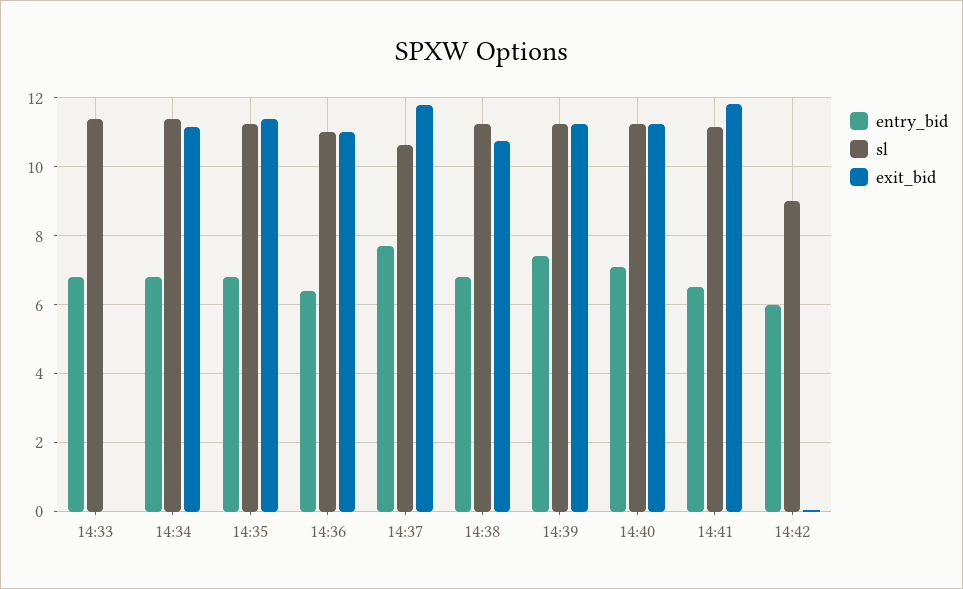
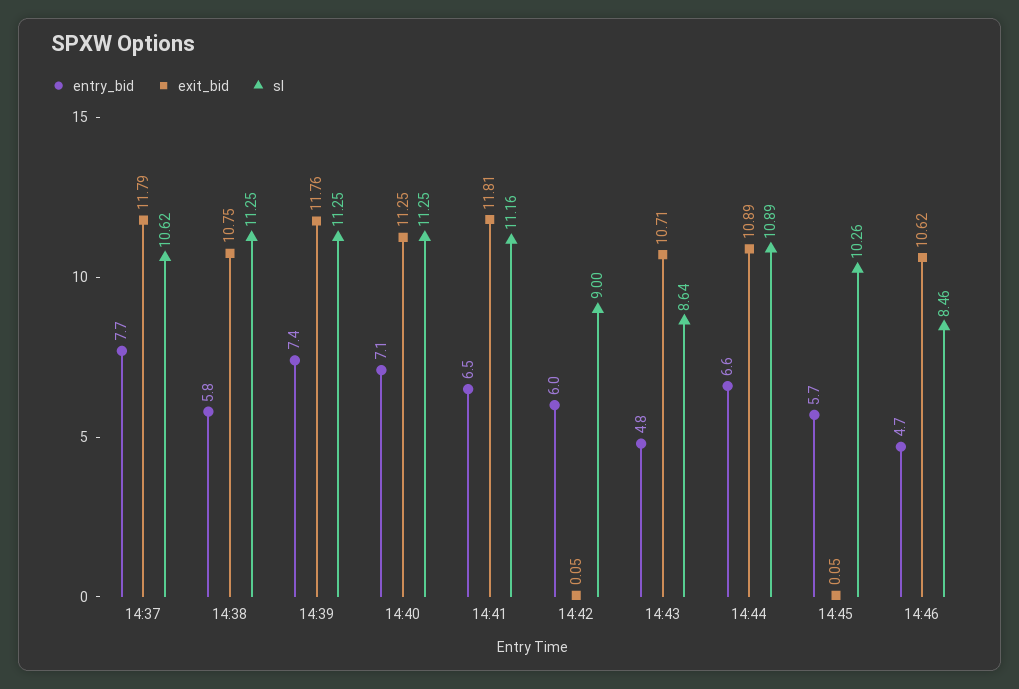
entry_bid, 14:33: 6.8 -> none
sl, 14:33: 11.4 -> none
exit_bid, 14:33: 0 -> none
entry_bid, 14:34: 6.8 -> none
sl, 14:34: 11.4 -> none
exit_bid, 14:34: 11.2 -> none
entry_bid, 14:35: 6.8 -> none
sl, 14:35: 11.2 -> none
exit_bid, 14:35: 11.4 -> none
entry_bid, 14:36: 6.4 -> none
sl, 14:36: 11 -> none
exit_bid, 14:36: 11 -> none
entry_bid, 14:38: 6.8 -> 5.8
exit_bid, 14:39: 11.2 -> 11.76
entry_bid, 14:43: none -> 4.8
exit_bid, 14:43: none -> 10.71
sl, 14:43: none -> 8.64
entry_bid, 14:44: none -> 6.6
exit_bid, 14:44: none -> 10.89
sl, 14:44: none -> 10.89
entry_bid, 14:45: none -> 5.7
exit_bid, 14:45: none -> 0.05
sl, 14:45: none -> 10.26
entry_bid, 14:46: none -> 4.7
exit_bid, 14:46: none -> 10.62
sl, 14:46: none -> 8.46

